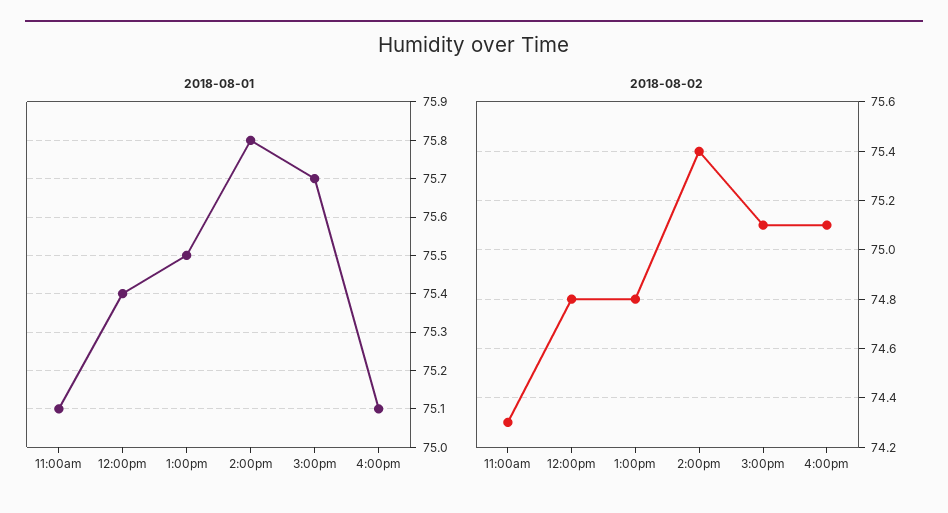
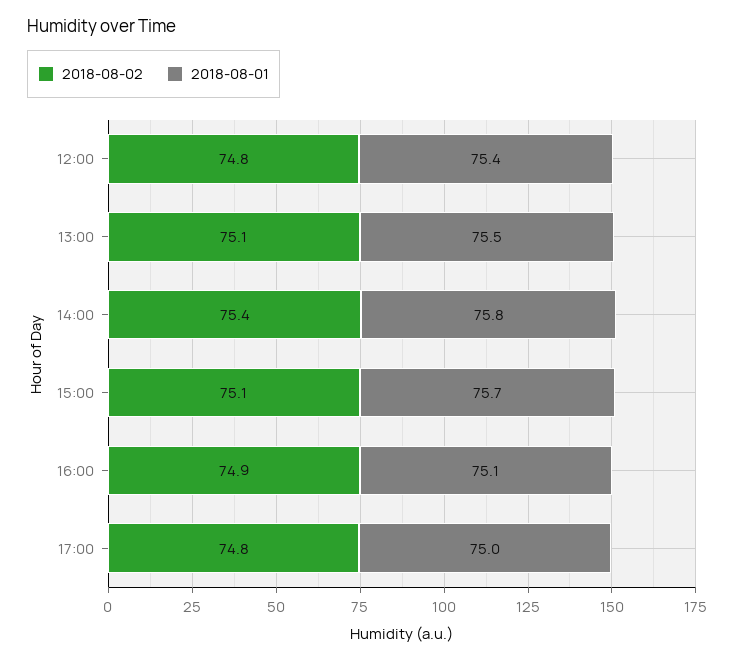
2018-08-01, 11:00am: 75.1 -> none
2018-08-02, 11:00am: 74.3 -> none
2018-08-02, 1:00pm: 74.8 -> 75.1
2018-08-02, 4:00pm: 75.1 -> 74.9
2018-08-02, 17:00: none -> 74.8
2018-08-01, 17:00: none -> 75

